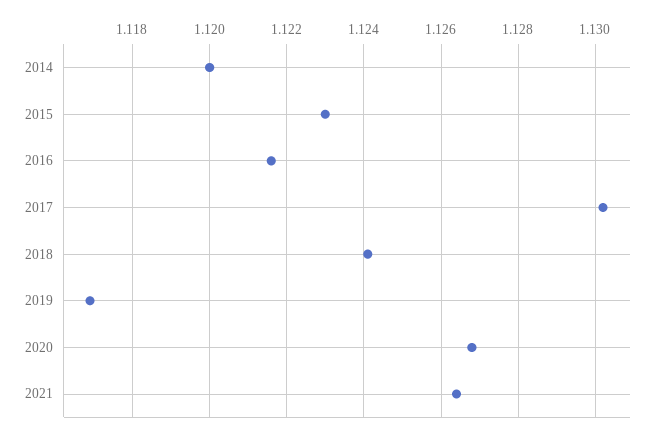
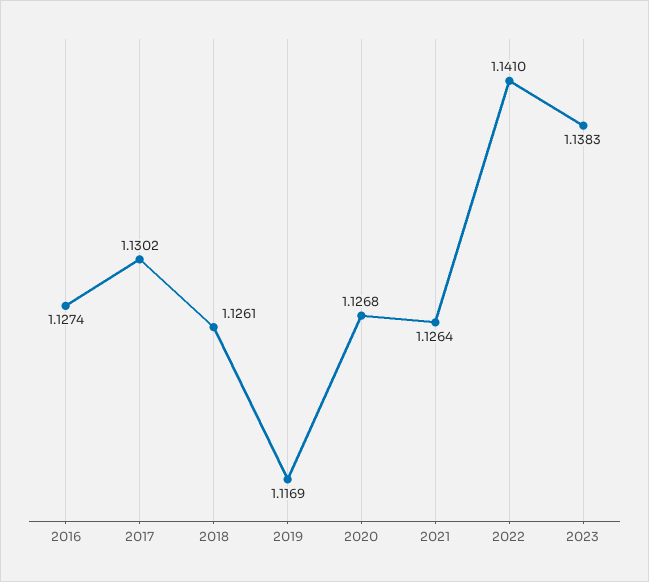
2014: 1.12 -> none
2015: 1.123 -> none
2016: 1.1215 -> 1.1274
2018: 1.124 -> 1.1261
2022: none -> 1.141
2023: none -> 1.1383

